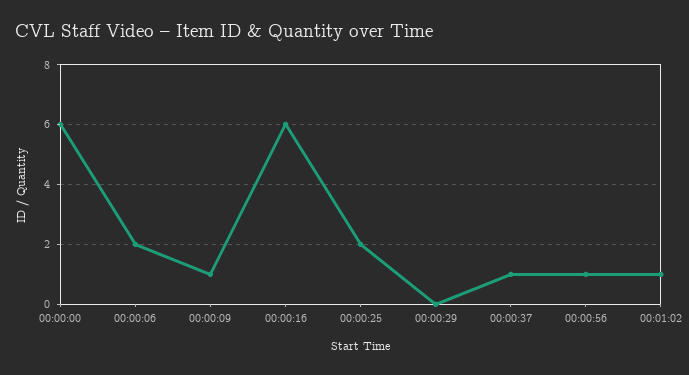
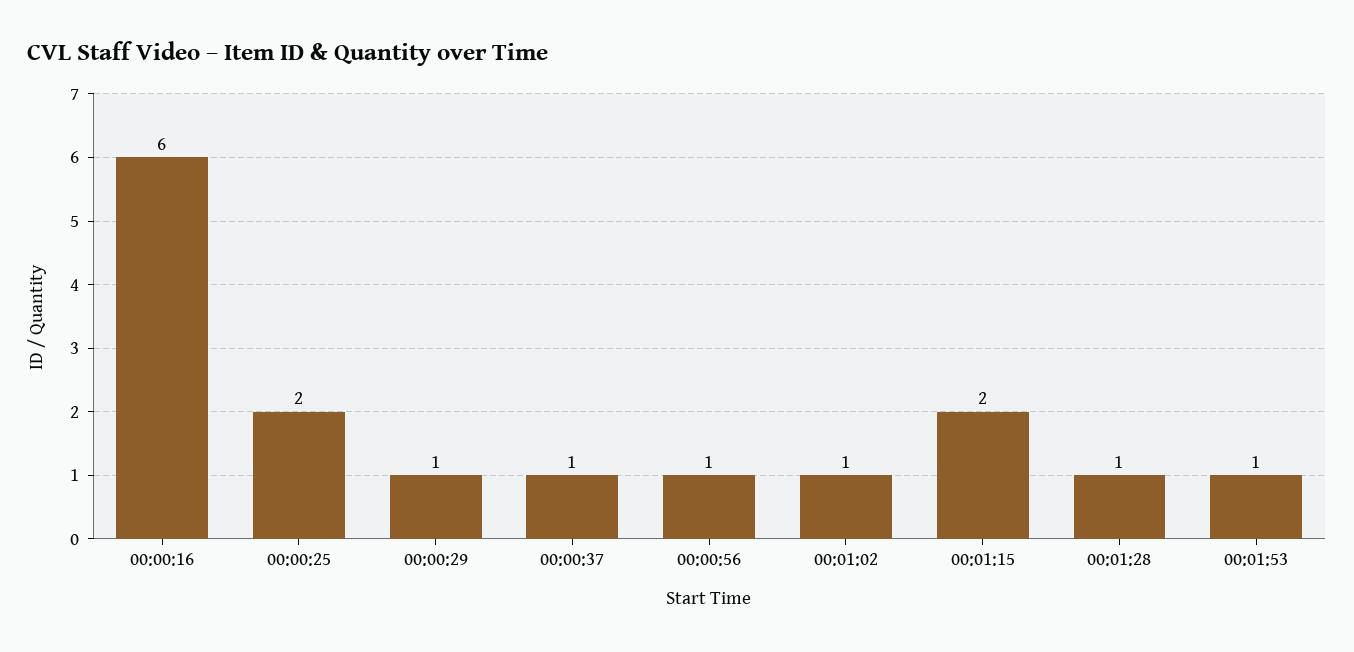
00:00:00: 6 -> none
00:00:06: 2 -> none
00:00:09: 1 -> none
00:00:29: 0 -> 1
00:01:15: none -> 2
00:01:28: none -> 1
00:01:53: none -> 1

